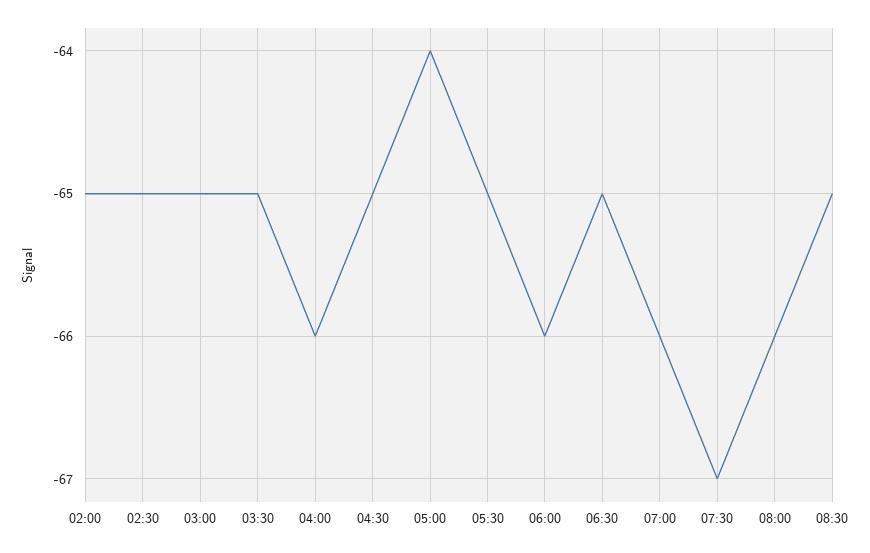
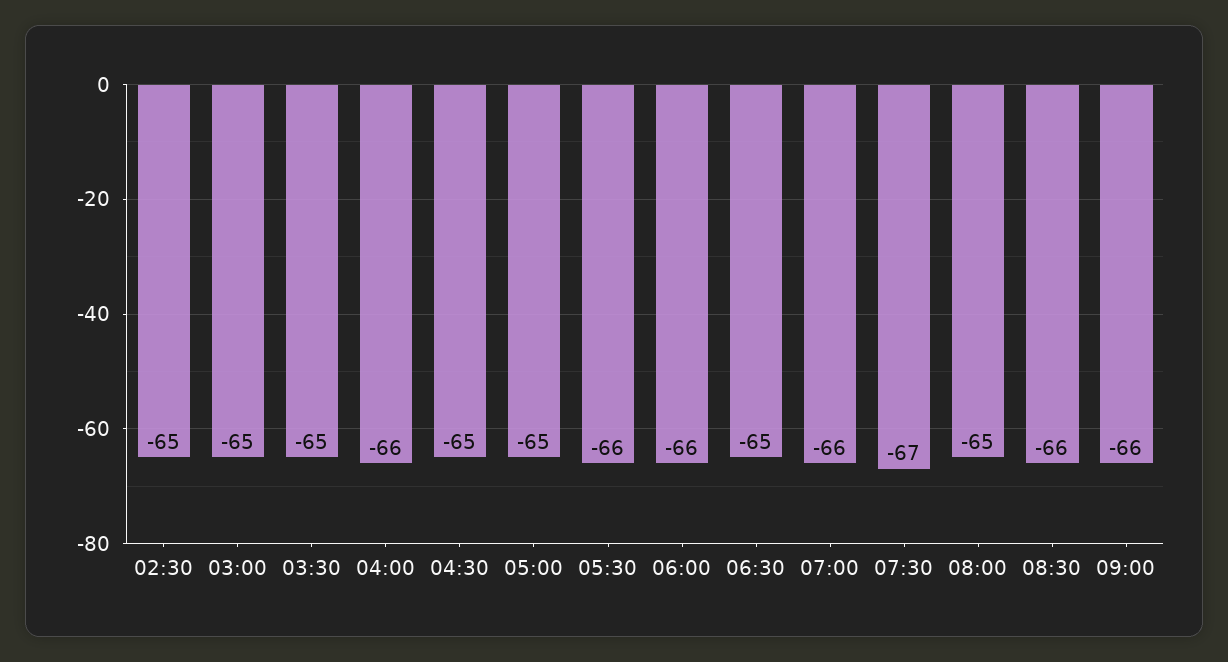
02:00: -65 -> none
05:00: -64 -> -65
05:30: -65 -> -66
08:00: -66 -> -65
08:30: -65 -> -66
09:00: none -> -66

